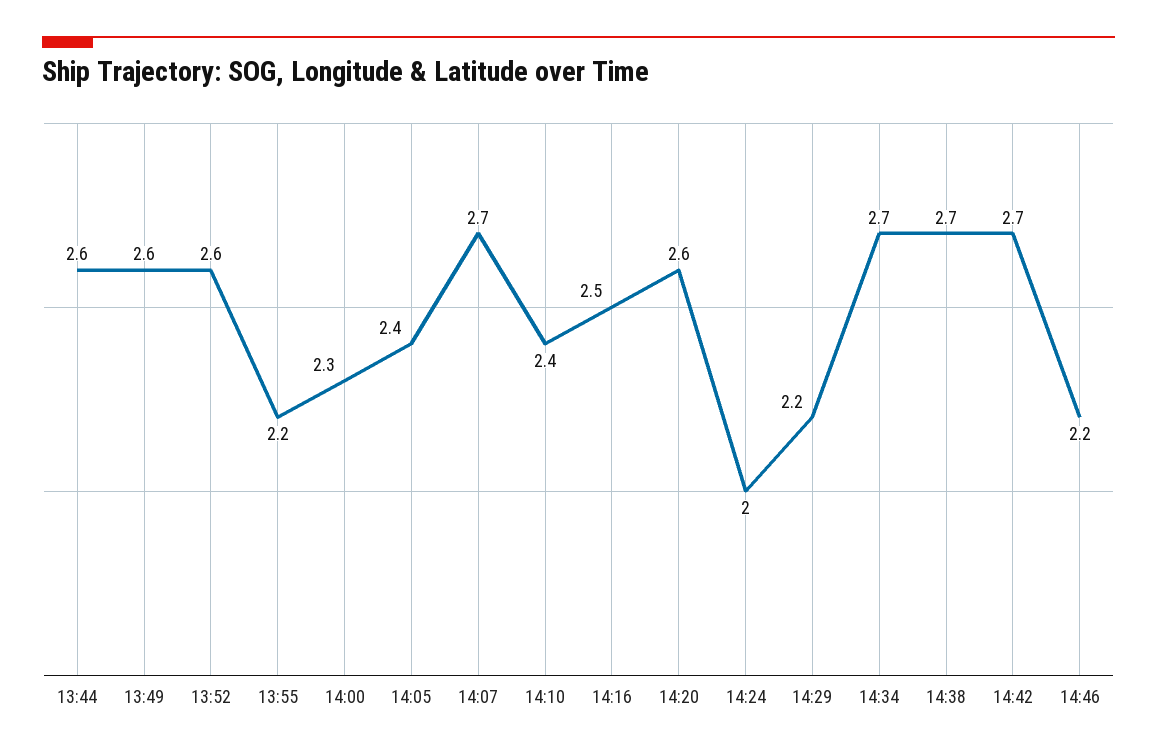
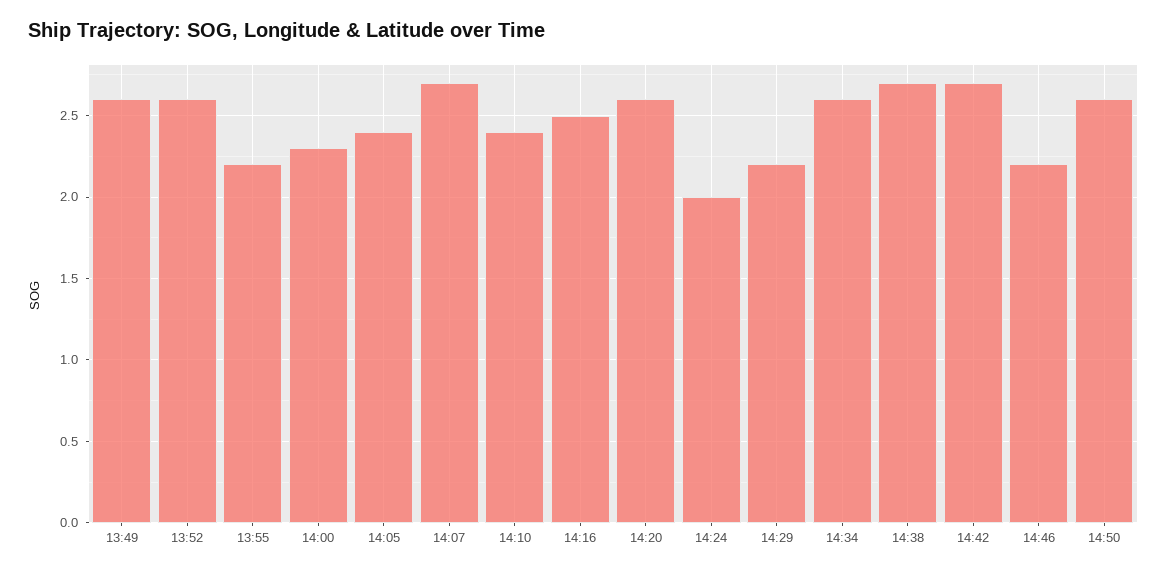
13:44: 2.6 -> none
14:34: 2.7 -> 2.6
14:50: none -> 2.6

